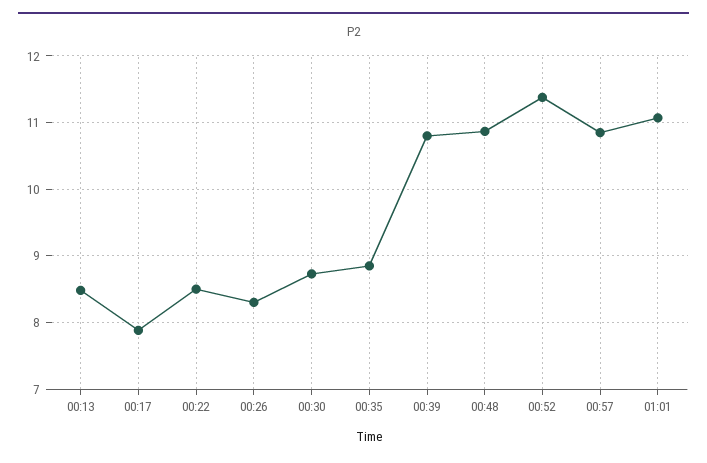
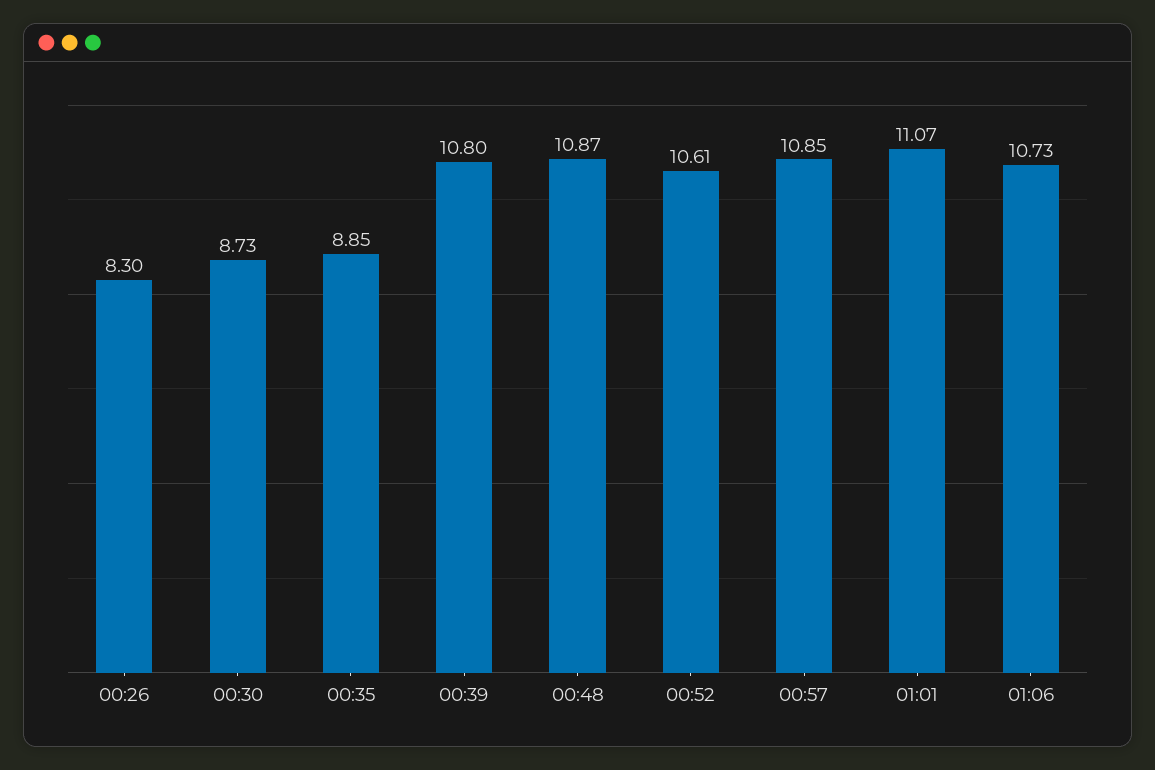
00:13: 8.5 -> none
00:17: 7.9 -> none
00:22: 8.5 -> none
00:52: 11.4 -> 10.61
01:06: none -> 10.73

